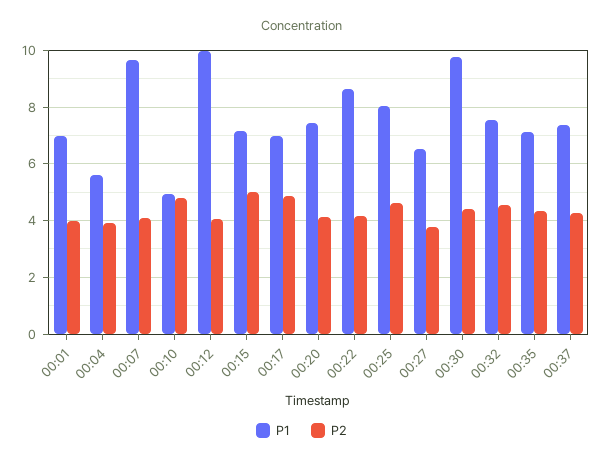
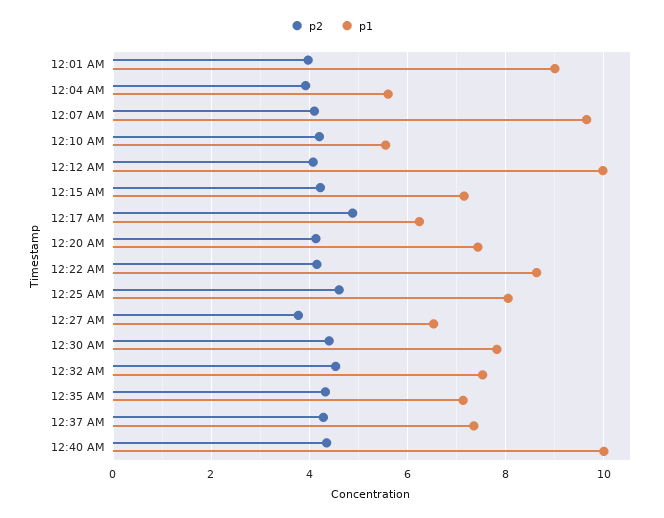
P1, 00:01: 7 -> 9
P1, 00:10: 5 -> 5.6
P2, 00:10: 4.75 -> 4.2
P2, 00:15: 5 -> 4.2
P1, 00:17: 7 -> 6.2
P1, 00:30: 9.75 -> 7.8
P2, 12:40 AM: none -> 4.4
P1, 12:40 AM: none -> 10

